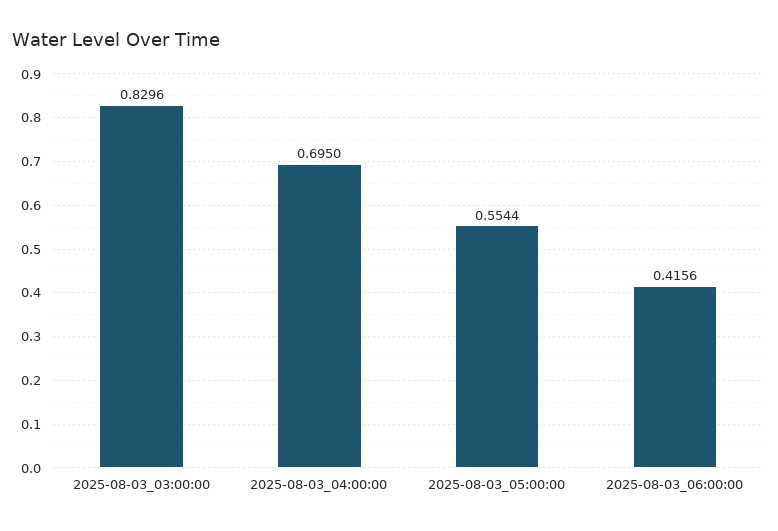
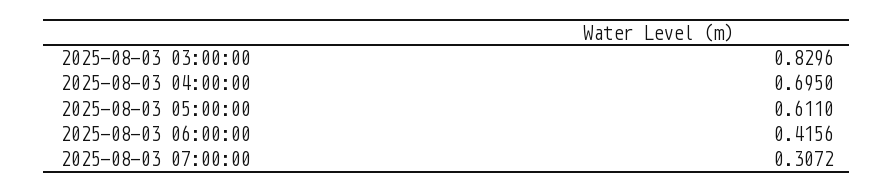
2025-08-03_05:00:00: 0.5544 -> 0.611
2025-08-03 07:00:00: none -> 0.3072

